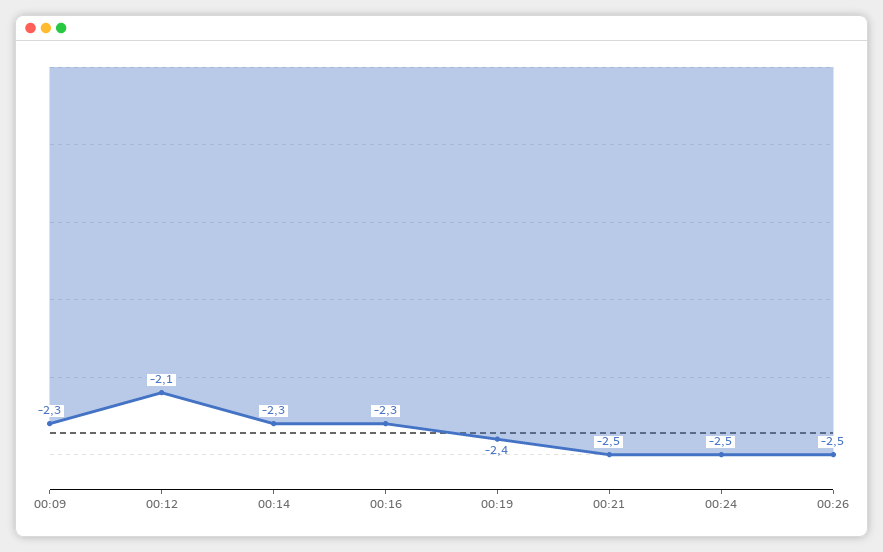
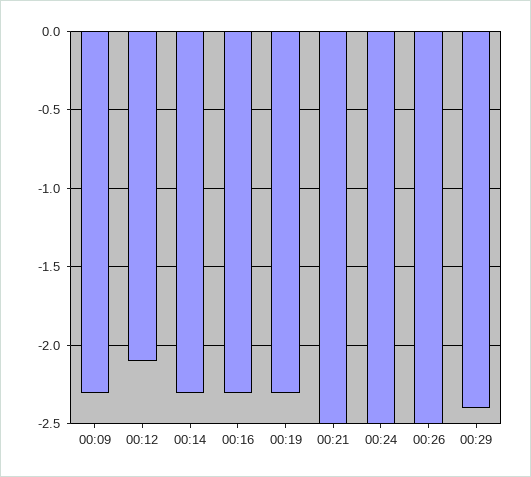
00:19: -2.4 -> -2.3
00:29: none -> -2.4

